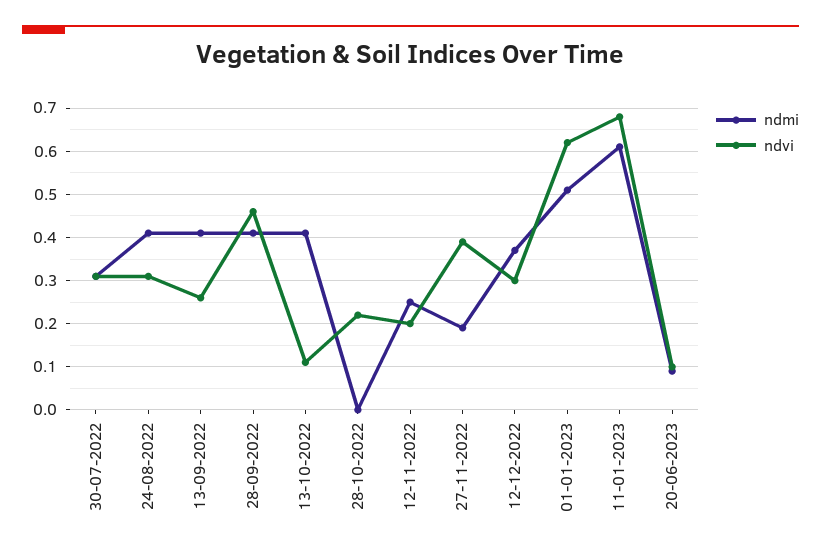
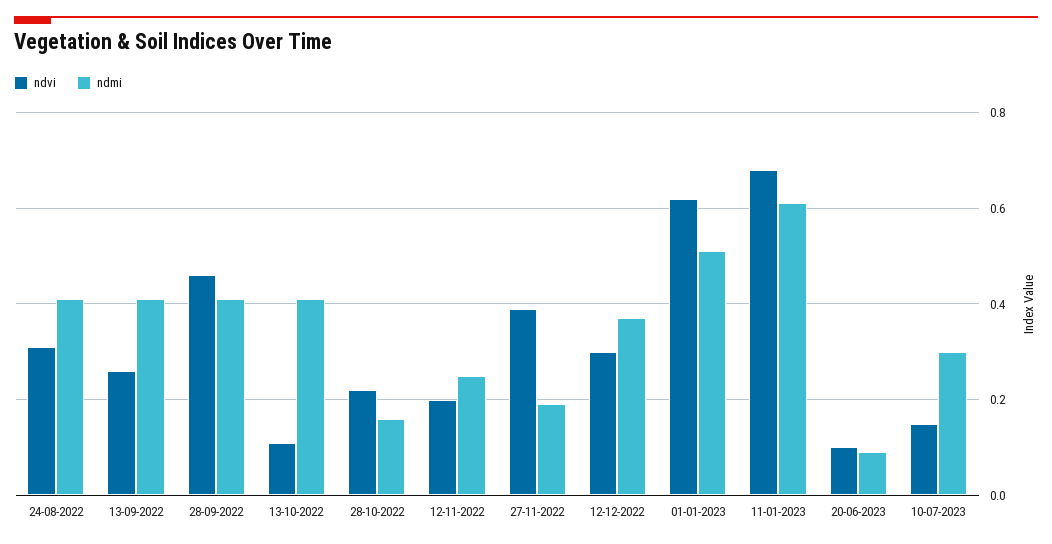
ndmi, 30-07-2022: 0.3 -> none
ndvi, 30-07-2022: 0.3 -> none
ndmi, 28-10-2022: 0 -> 0.15
ndvi, 10-07-2023: none -> 0.15
ndmi, 10-07-2023: none -> 0.3

